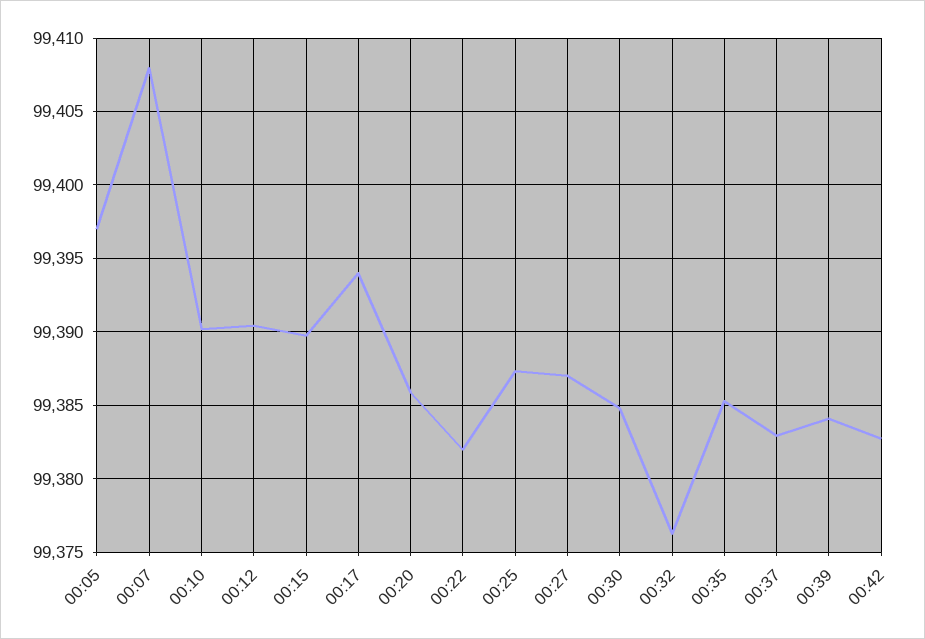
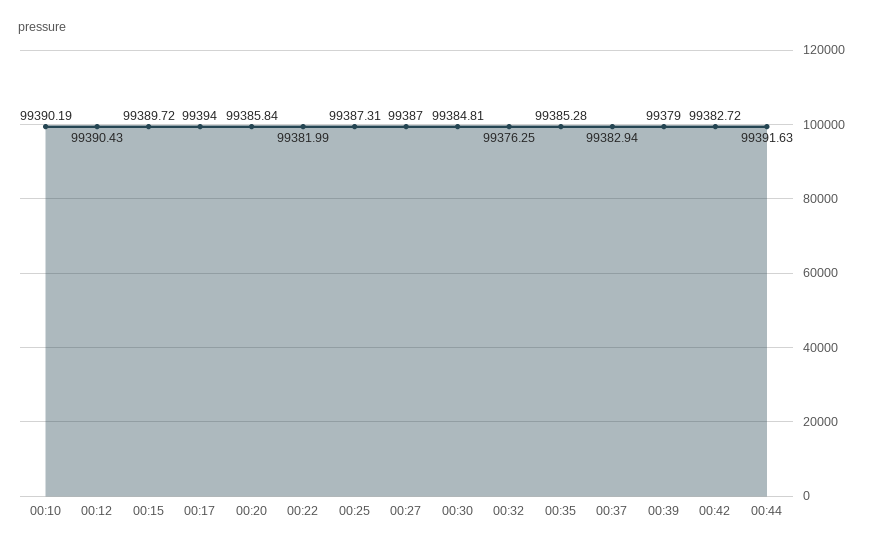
00:05: 99397 -> none
00:07: 99408 -> none
00:39: 99384 -> 99379
00:44: none -> 99391.63

